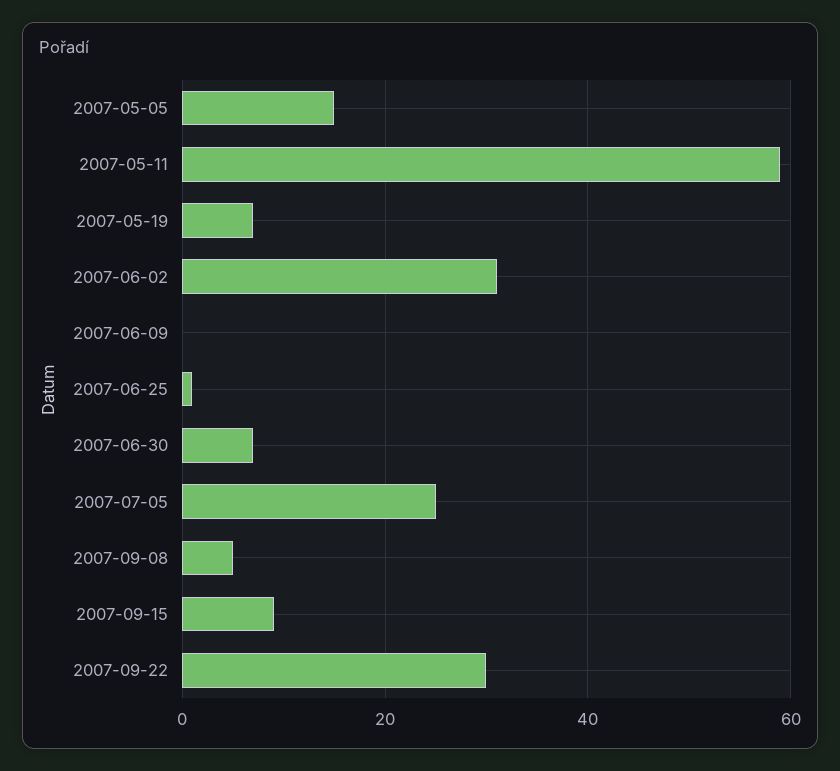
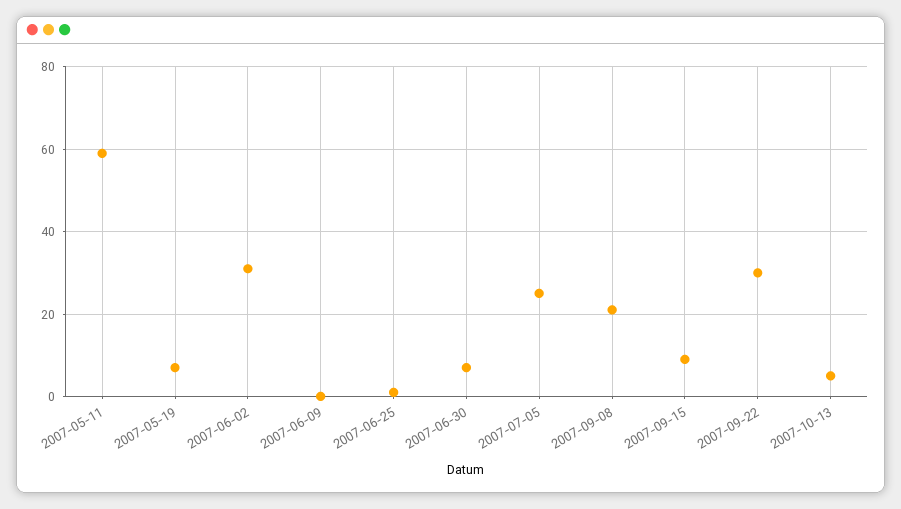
2007-05-05: 15 -> none
2007-09-08: 5 -> 20
2007-10-13: none -> 5

